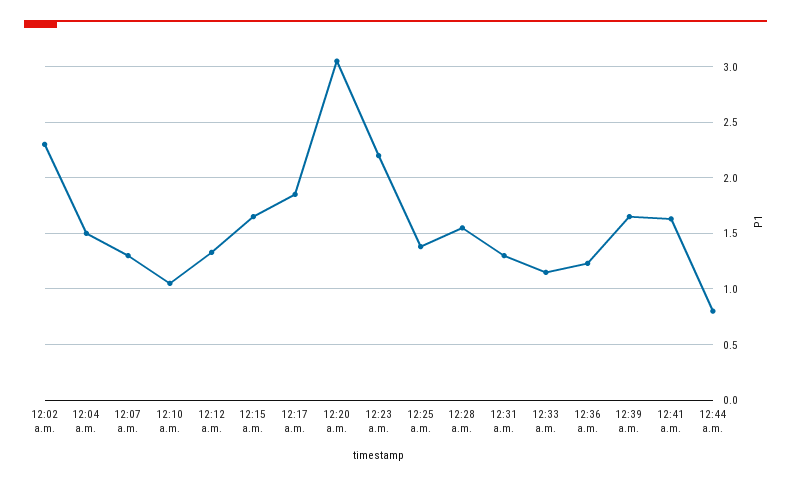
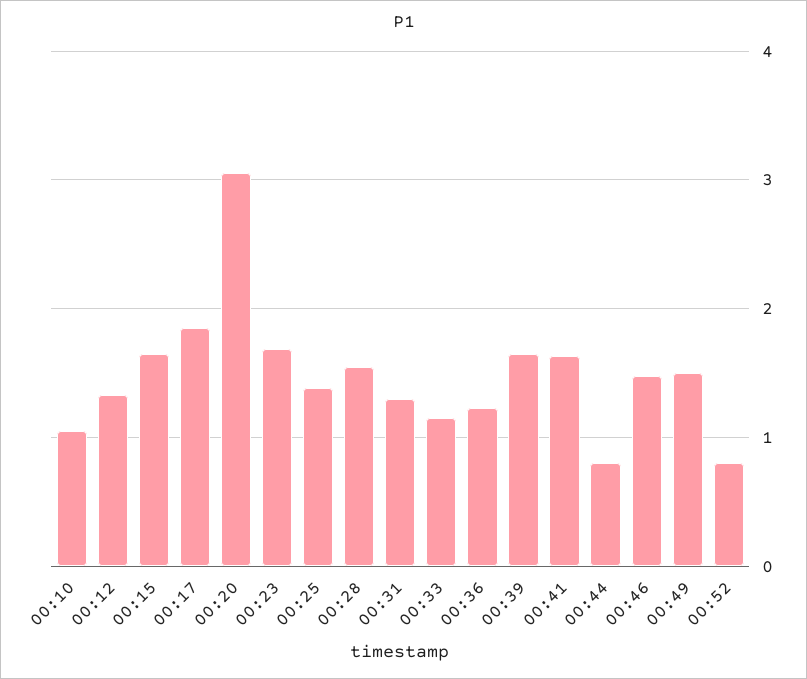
12:02 a.m.: 2.3 -> none
12:04 a.m.: 1.5 -> none
12:07 a.m.: 1.3 -> none
12:23 a.m.: 2.2 -> 1.7
00:46: none -> 1.5
00:49: none -> 1.5
00:52: none -> 0.8

